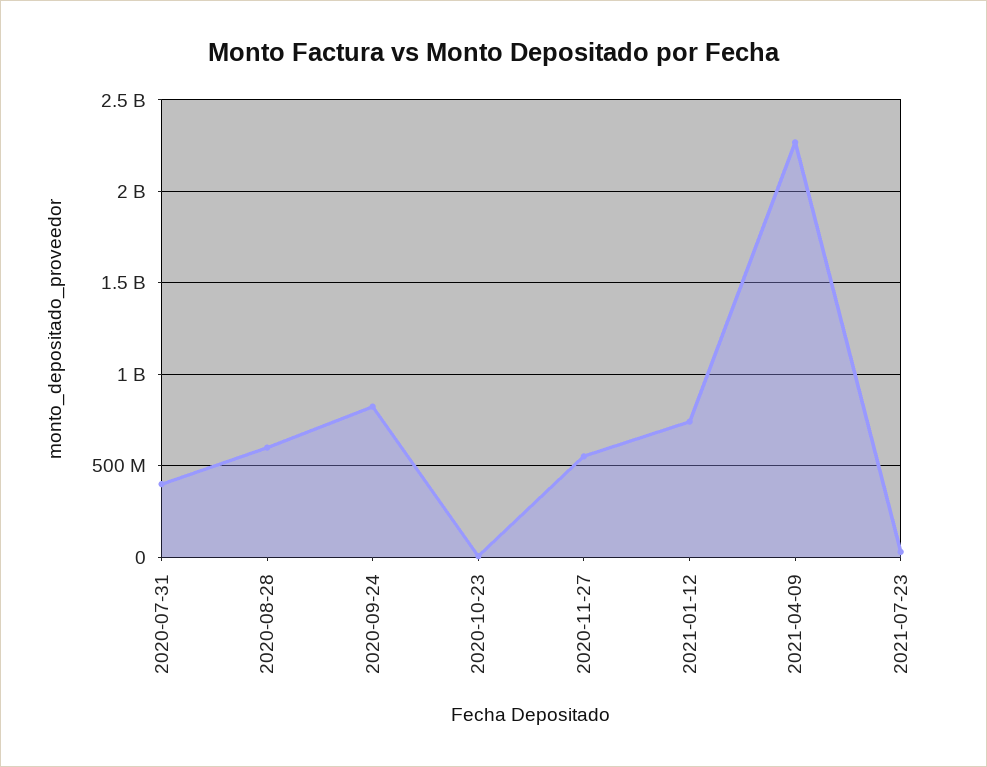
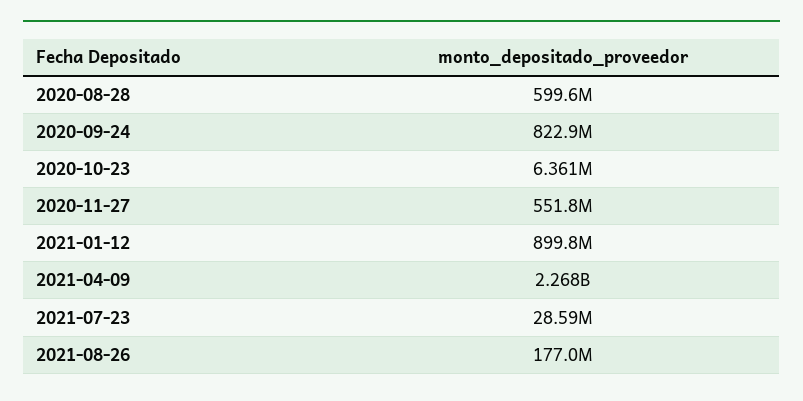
2020-07-31: 400000000 -> none
2021-01-12: 750000000 -> 899800000
2021-08-26: none -> 177000000

